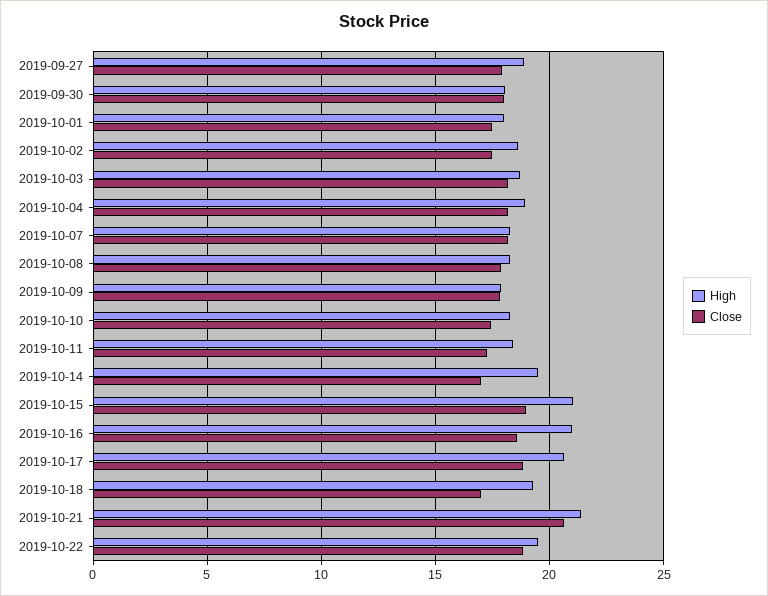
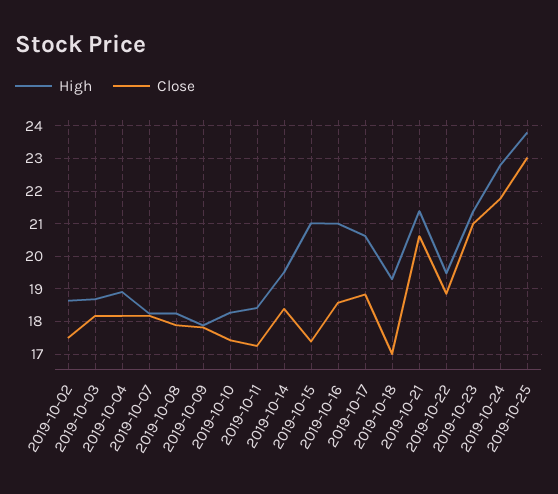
High, 2019-09-27: 19 -> none
Close, 2019-09-27: 18 -> none
High, 2019-09-30: 18 -> none
Close, 2019-09-30: 18 -> none
High, 2019-10-01: 18 -> none
Close, 2019-10-01: 17.5 -> none
Close, 2019-10-14: 17 -> 18.4
Close, 2019-10-15: 19 -> 17.4
High, 2019-10-23: none -> 21.4
Close, 2019-10-23: none -> 21
High, 2019-10-24: none -> 22.8
Close, 2019-10-24: none -> 21.8
High, 2019-10-25: none -> 23.8
Close, 2019-10-25: none -> 23

